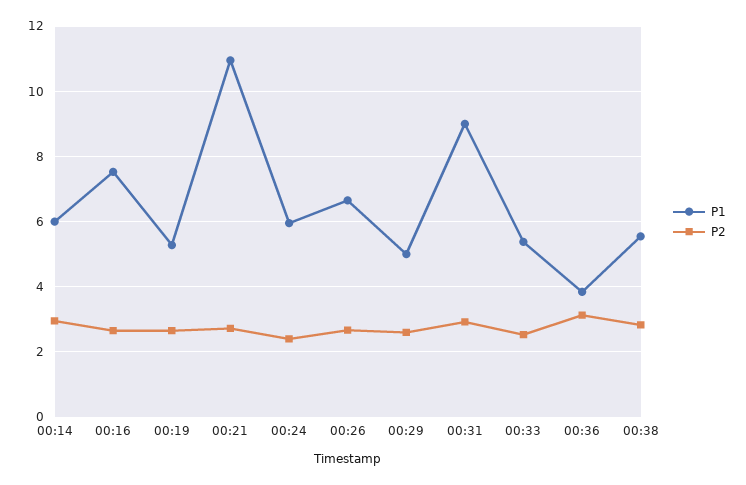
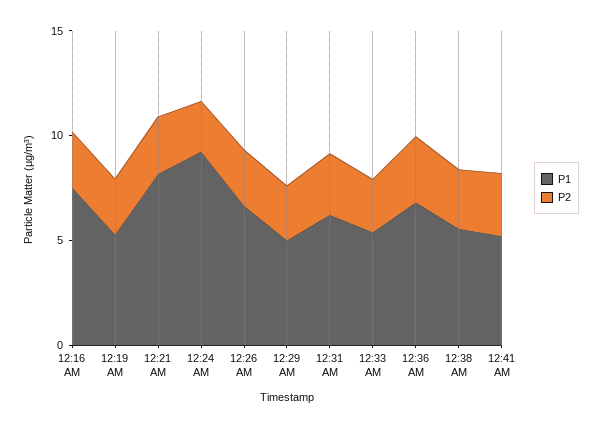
P1, 00:14: 6 -> none
P2, 00:14: 3 -> none
P1, 00:21: 11 -> 8
P1, 00:24: 6 -> 9
P1, 00:31: 9 -> 6
P1, 00:36: 3.8 -> 7
P1, 12:41 AM: none -> 5
P2, 12:41 AM: none -> 3

